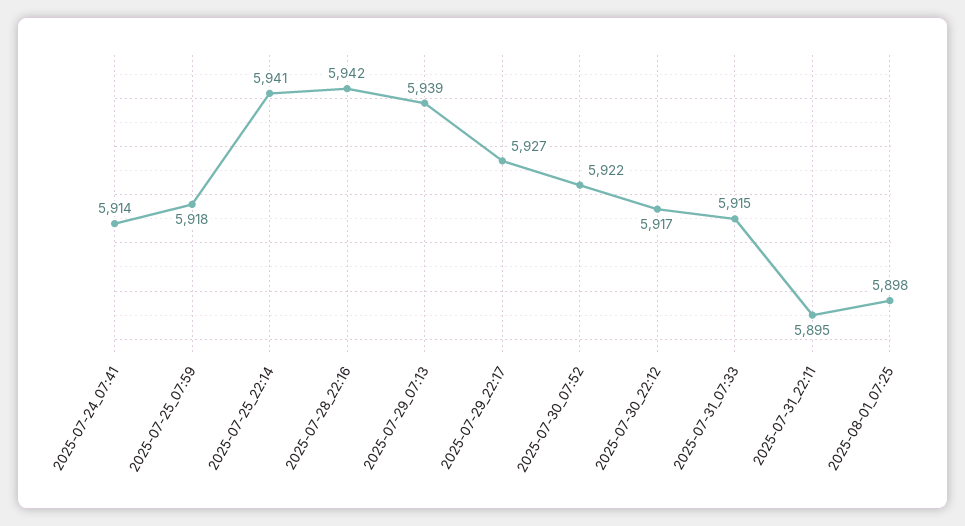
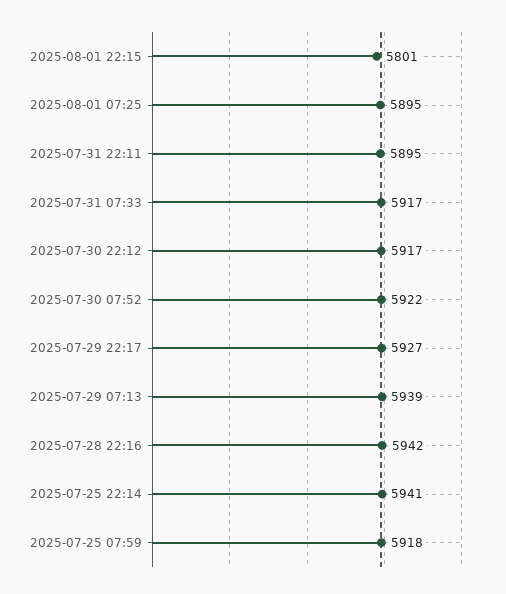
2025-07-24_07:41: 5914 -> none
2025-07-31_07:33: 5915 -> 5917
2025-08-01_07:25: 5898 -> 5895
2025-08-01 22:15: none -> 5801

